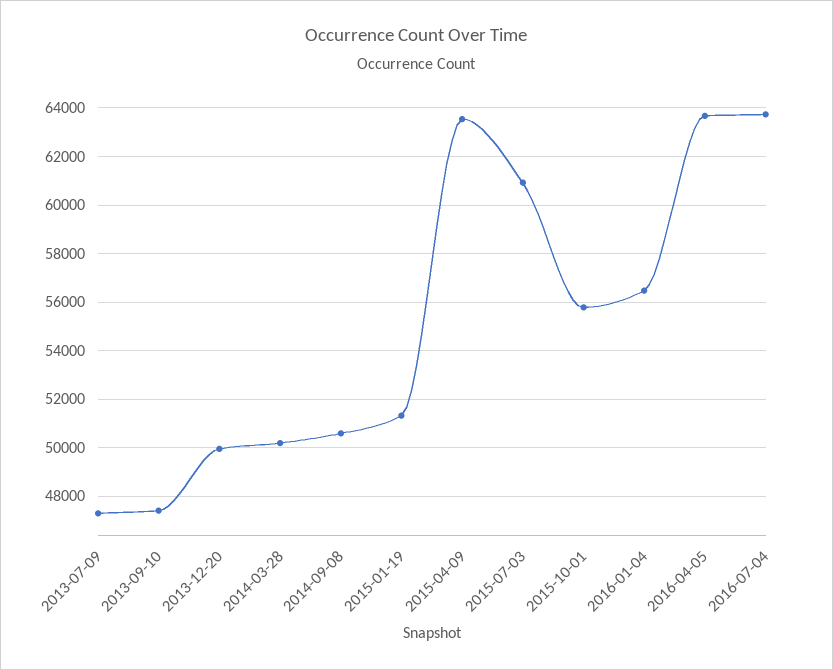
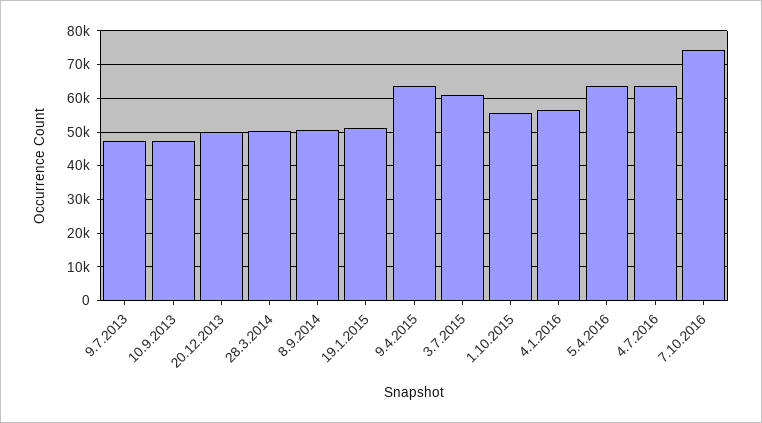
7.10.2016: none -> 74000

